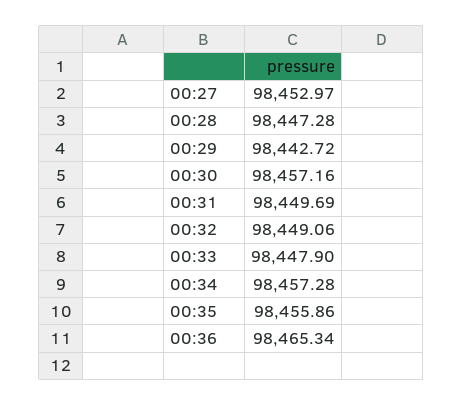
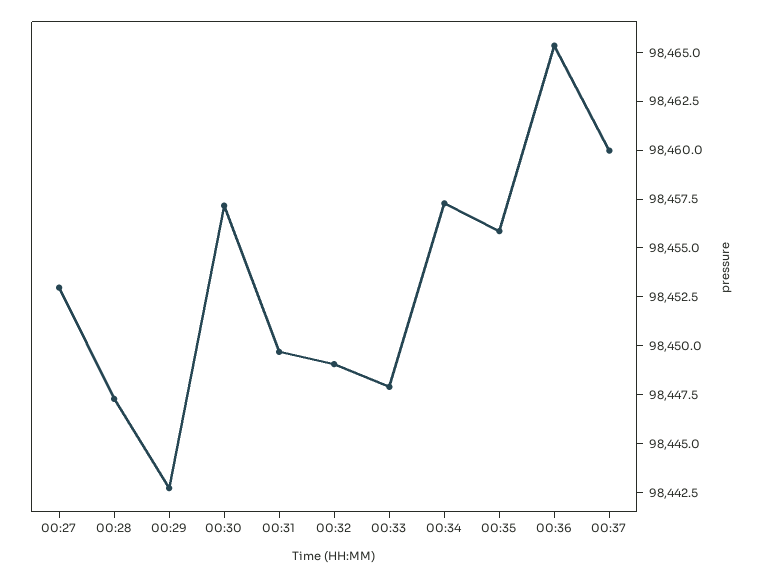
00:37: none -> 98460

